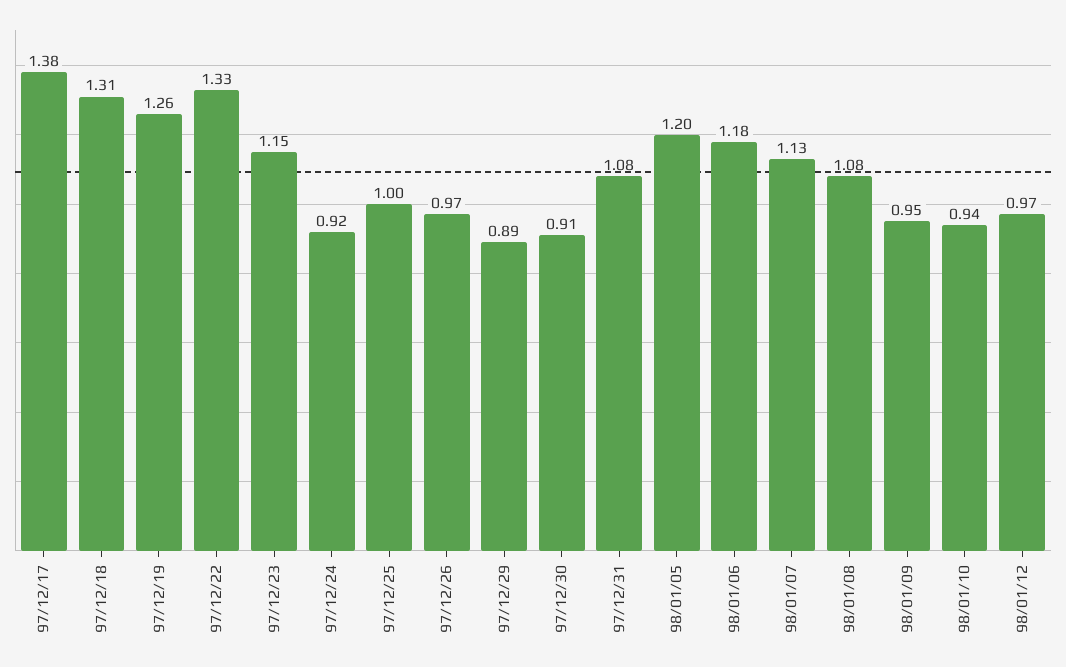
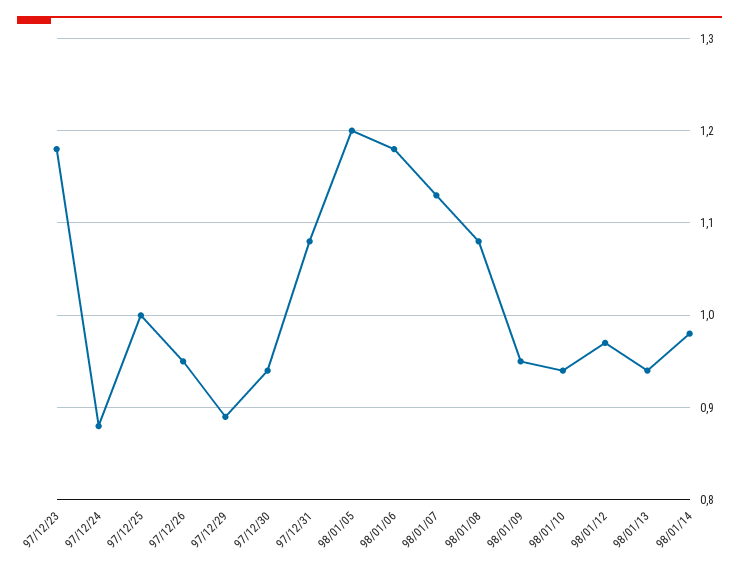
97/12/17: 1.38 -> none
97/12/18: 1.31 -> none
97/12/19: 1.26 -> none
97/12/22: 1.33 -> none
97/12/23: 1.15 -> 1.18
97/12/24: 0.92 -> 0.88
97/12/26: 0.97 -> 0.95
97/12/30: 0.91 -> 0.94
98/01/13: none -> 0.94
98/01/14: none -> 0.98

